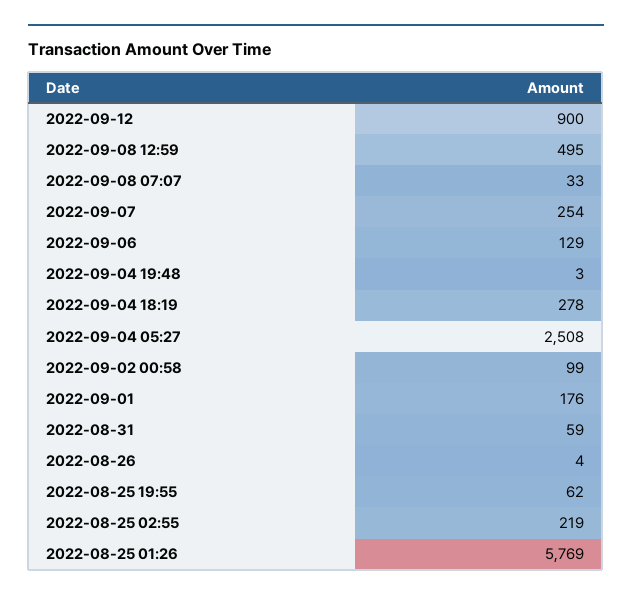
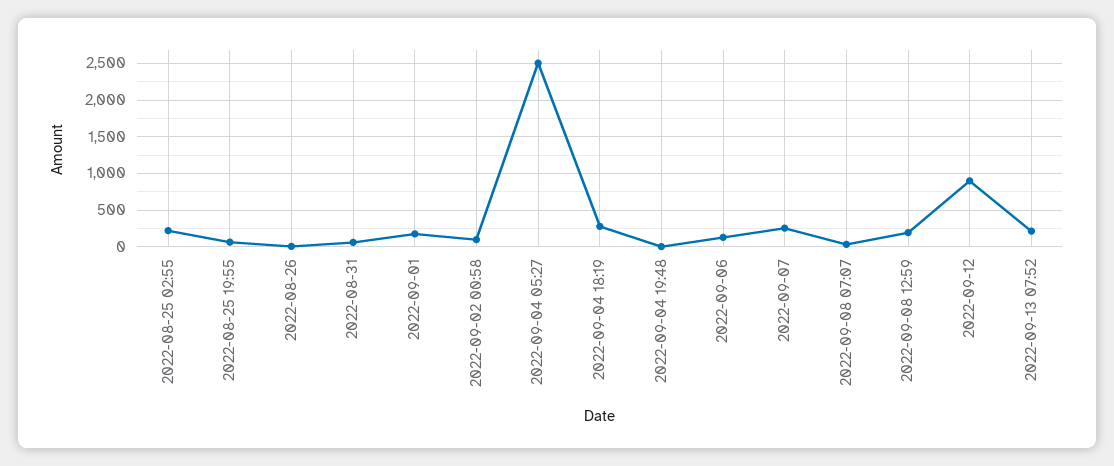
2022-09-08 12:59: 495 -> 200
2022-08-25 01:26: 5769 -> none
2022-09-13 07:52: none -> 200

